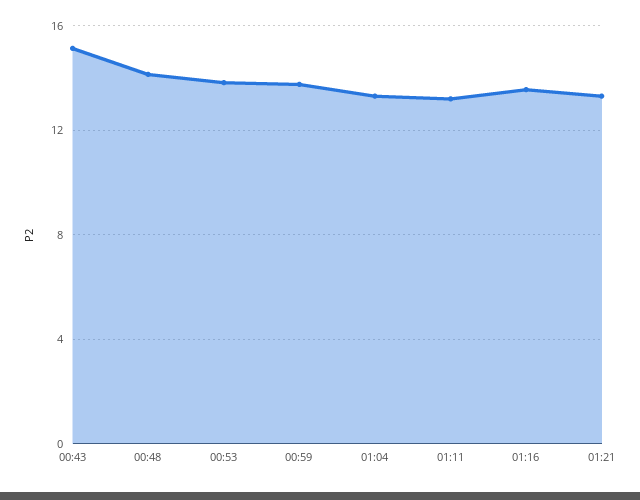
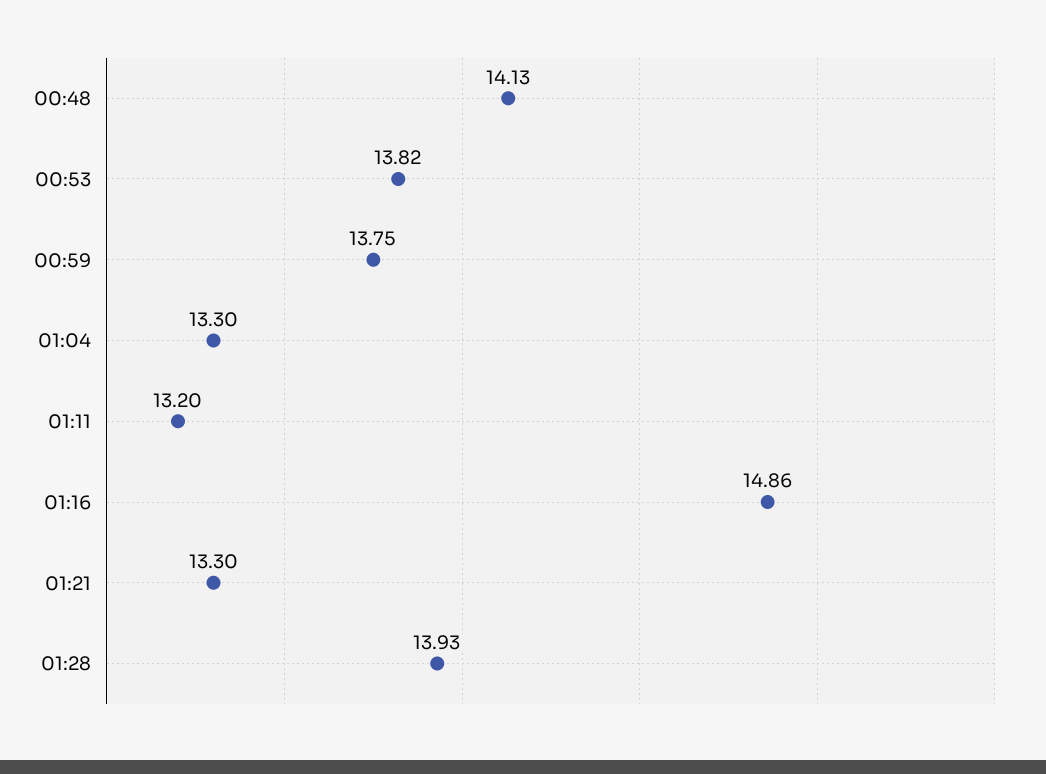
00:43: 15 -> none
01:16: 13.5 -> 14.86
01:28: none -> 13.93

